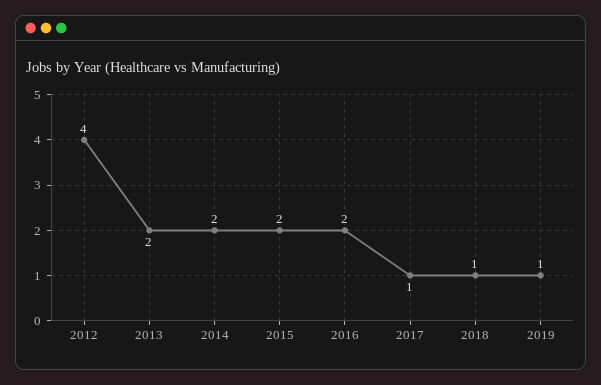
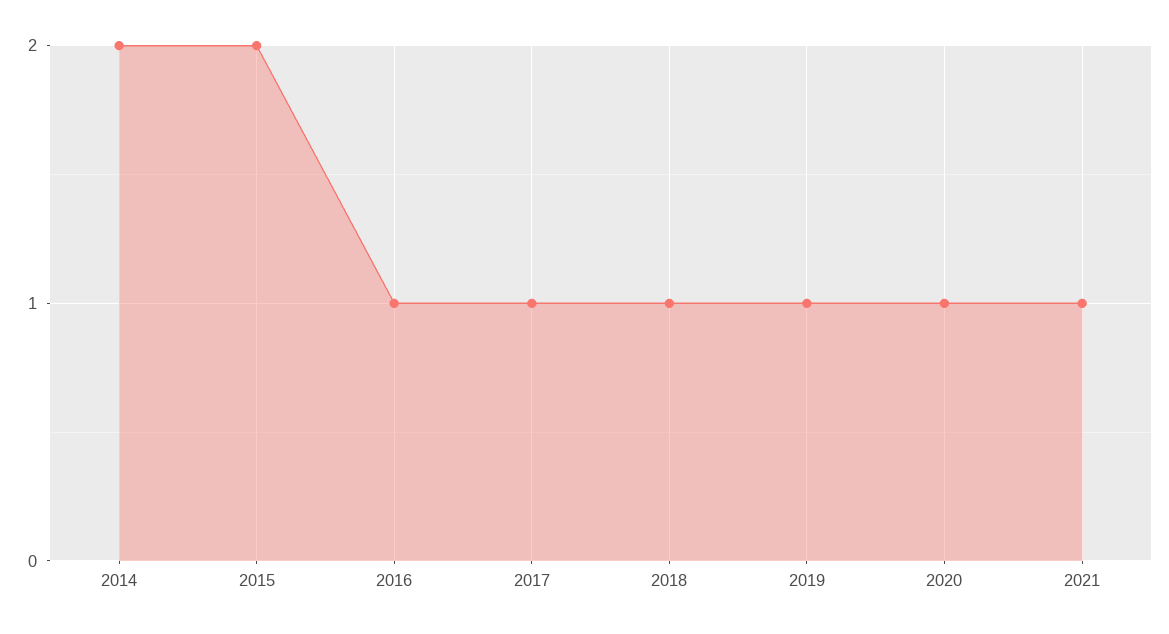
2012: 4 -> none
2013: 2 -> none
2016: 2 -> 1
2020: none -> 1
2021: none -> 1

